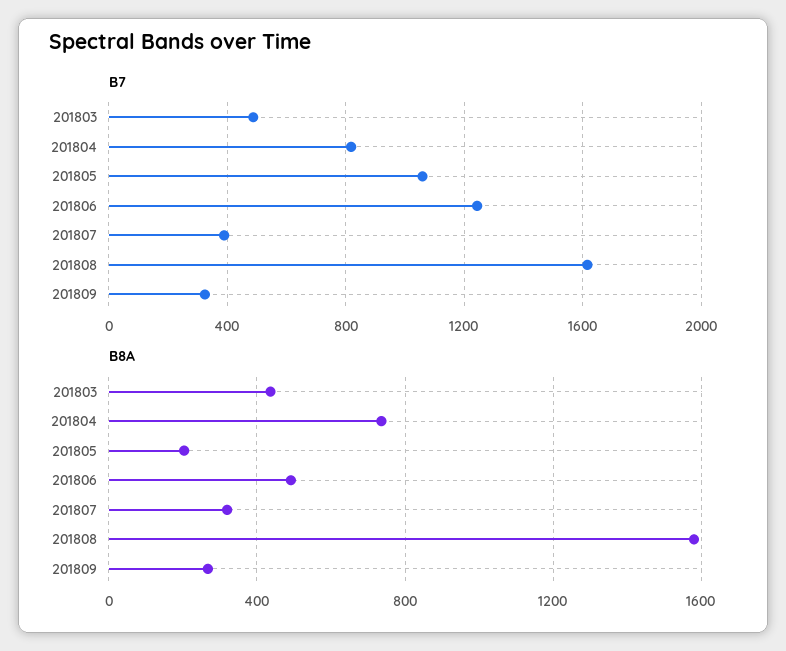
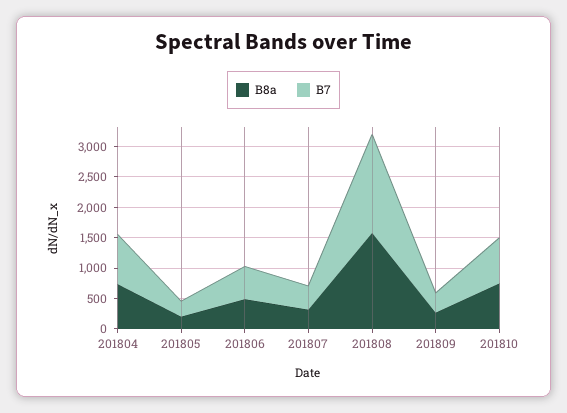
B7, 201803: 500 -> none
B7, 201805: 1050 -> 250
B7, 201806: 1250 -> 500
B8A, 201803: 450 -> none
B8A, 201810: none -> 750
B7, 201810: none -> 750

